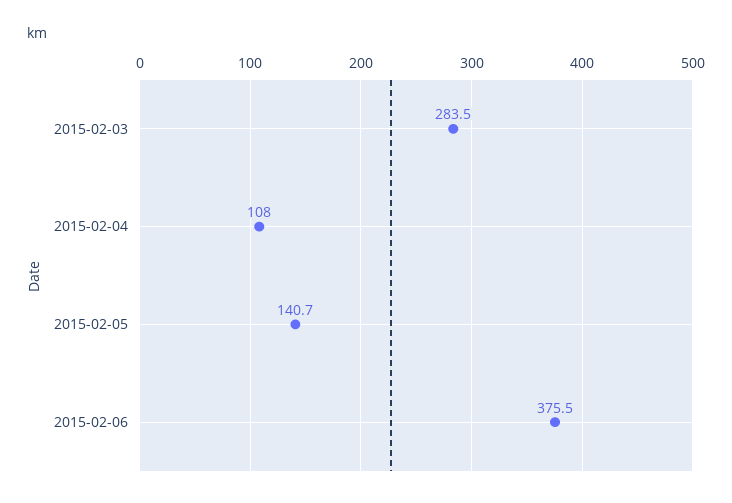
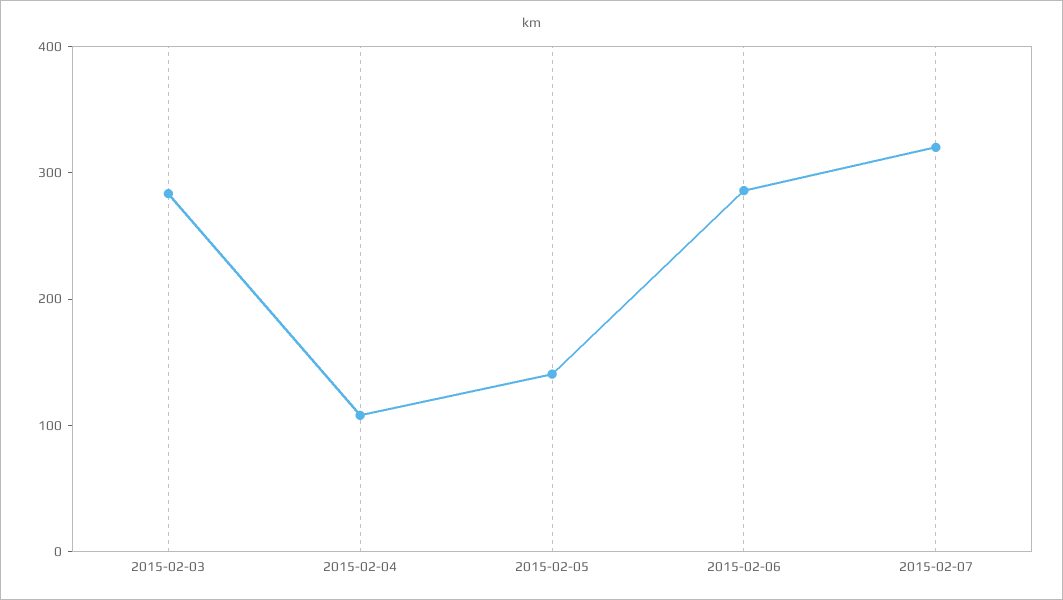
2015-02-06: 375.5 -> 280
2015-02-07: none -> 320

